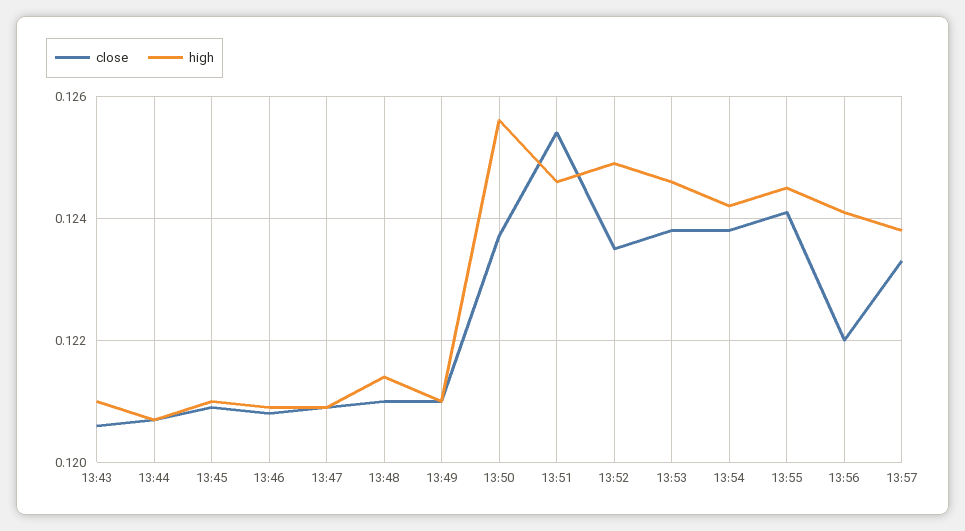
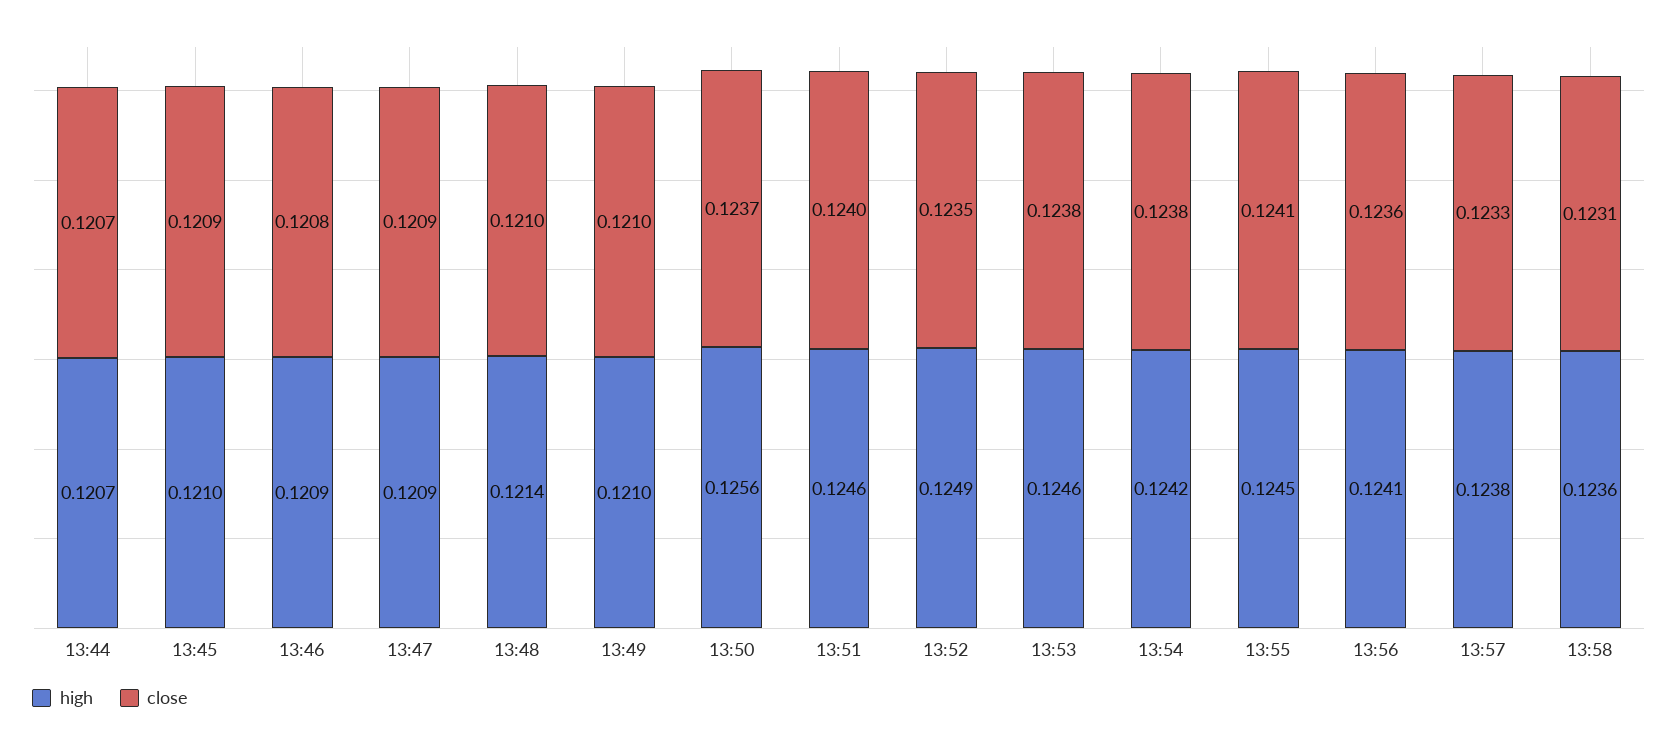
close, 13:43: 0.1205 -> none
high, 13:43: 0.121 -> none
close, 13:51: 0.1255 -> 0.124
close, 13:56: 0.122 -> 0.1236
high, 13:58: none -> 0.1236
close, 13:58: none -> 0.1231

